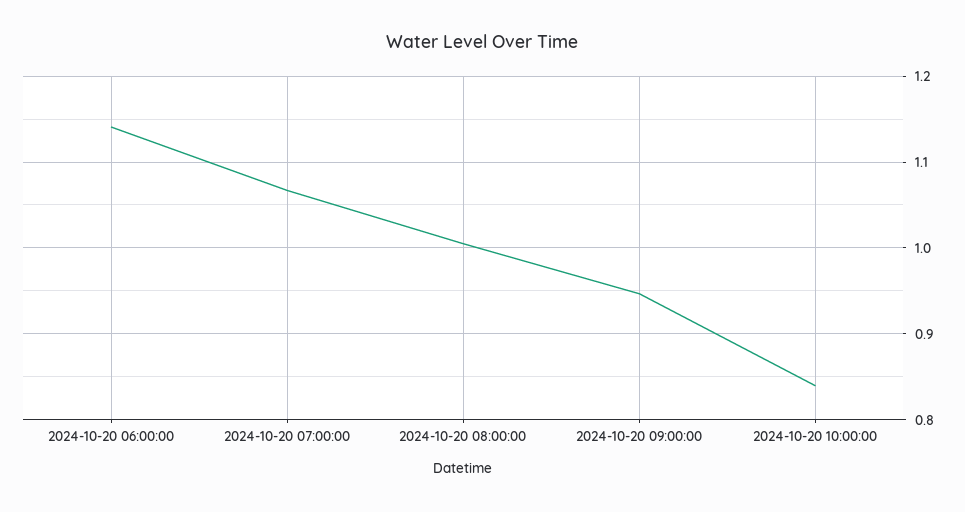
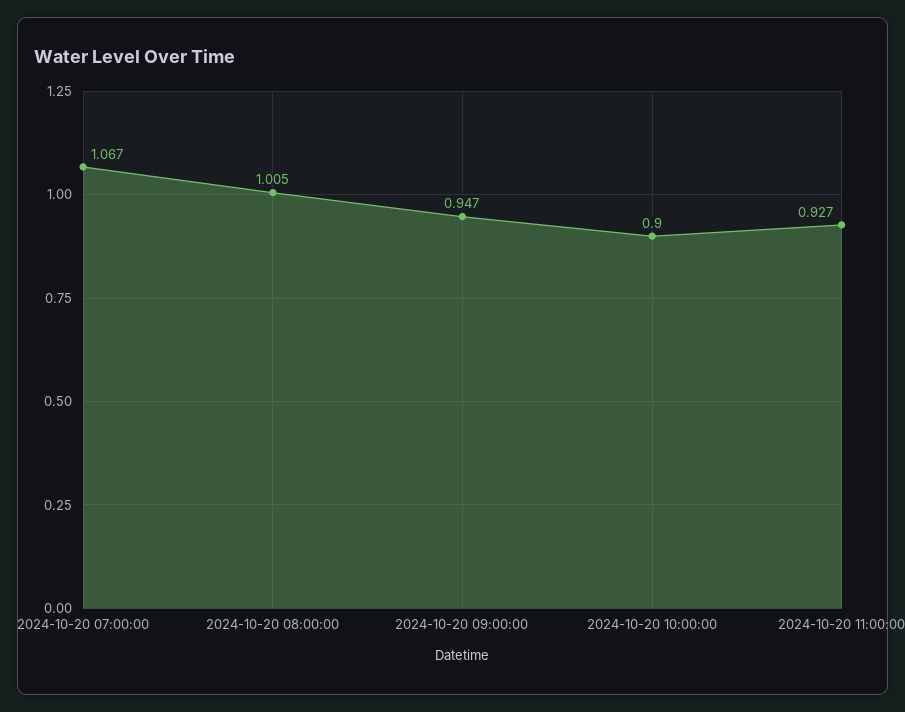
2024-10-20 06:00:00: 1.14 -> none
2024-10-20 10:00:00: 0.84 -> 0.9
2024-10-20 11:00:00: none -> 0.927

